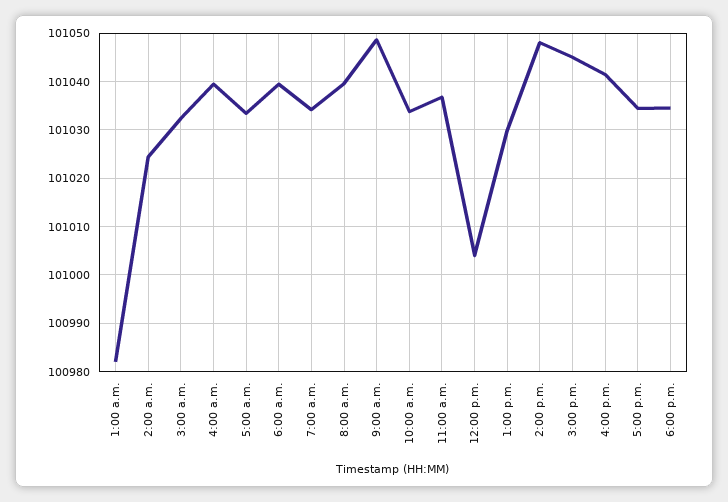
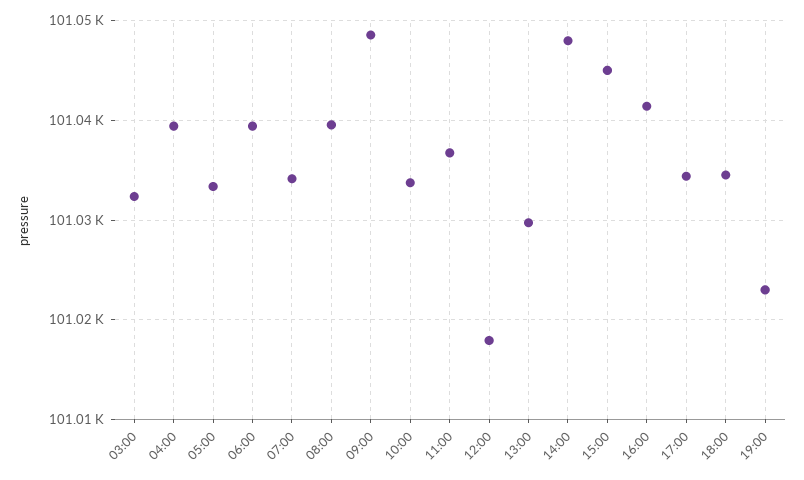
1:00 a.m.: 100982 -> none
2:00 a.m.: 101024 -> none
12:00 p.m.: 101004 -> 101018
19:00: none -> 101023

